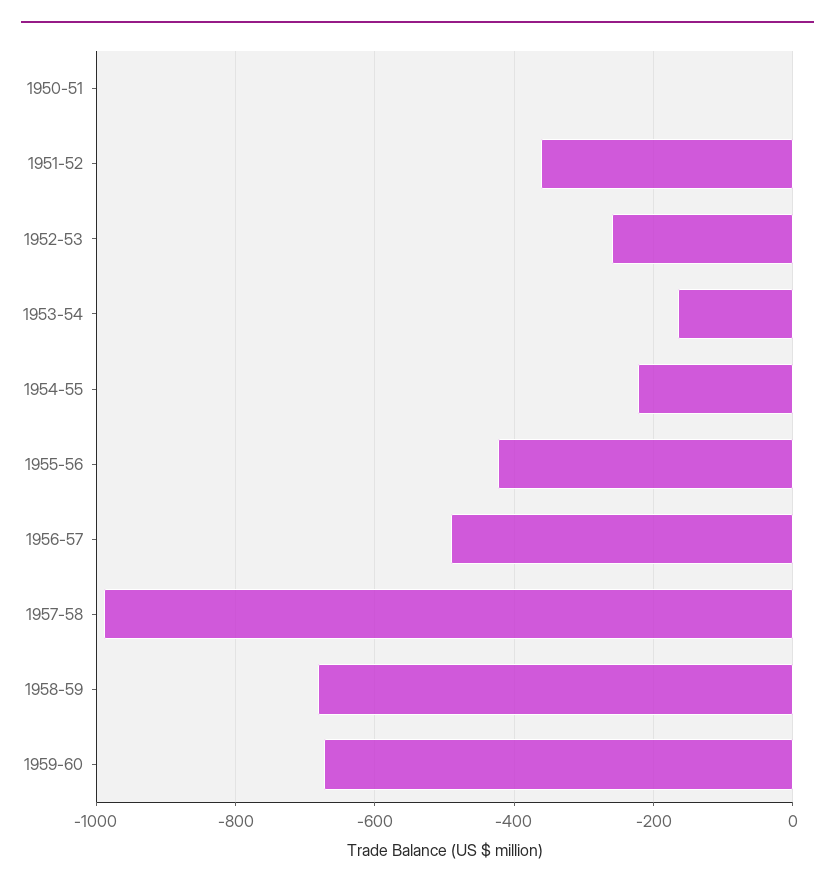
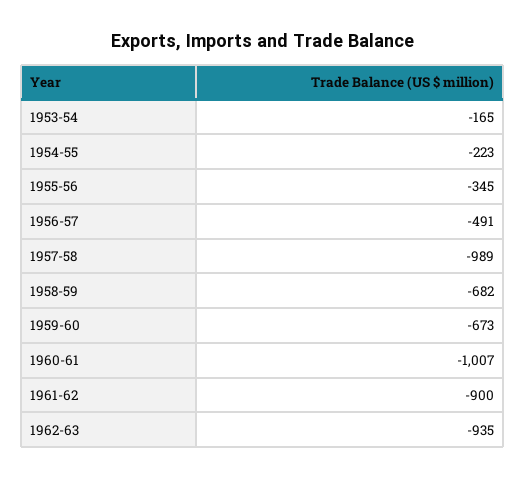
1950-51: 0 -> none
1951-52: -360 -> none
1952-53: -260 -> none
1955-56: -420 -> -345
1960-61: none -> -1007
1961-62: none -> -900
1962-63: none -> -935

